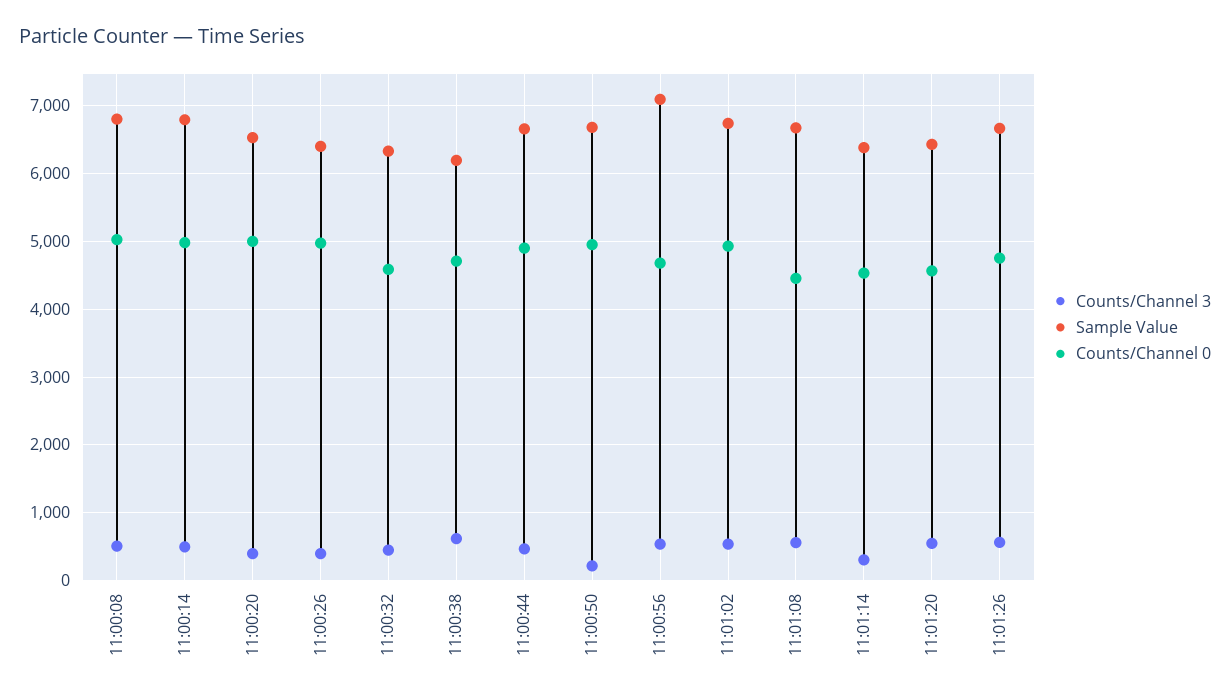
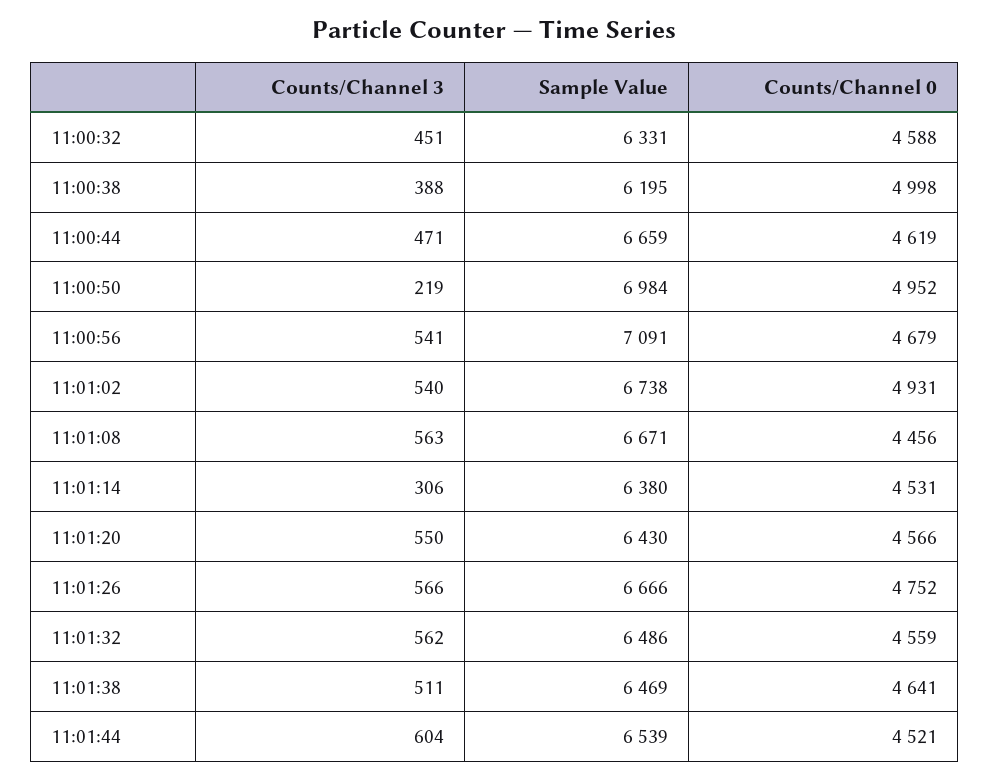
Counts/Channel 3, 11:00:08: 500 -> none
Sample Value, 11:00:08: 6800 -> none
Counts/Channel 0, 11:00:08: 5000 -> none
Counts/Channel 3, 11:00:14: 500 -> none
Sample Value, 11:00:14: 6800 -> none
Counts/Channel 0, 11:00:14: 5000 -> none
Counts/Channel 3, 11:00:20: 400 -> none
Sample Value, 11:00:20: 6500 -> none
Counts/Channel 0, 11:00:20: 5000 -> none
Counts/Channel 3, 11:00:26: 400 -> none
Sample Value, 11:00:26: 6400 -> none
Counts/Channel 0, 11:00:26: 5000 -> none
Counts/Channel 3, 11:00:38: 600 -> 388
Counts/Channel 0, 11:00:38: 4700 -> 4998
Counts/Channel 0, 11:00:44: 4900 -> 4619
Sample Value, 11:00:50: 6700 -> 6984
Counts/Channel 3, 11:01:32: none -> 562
Sample Value, 11:01:32: none -> 6486
Counts/Channel 0, 11:01:32: none -> 4559
Counts/Channel 3, 11:01:38: none -> 511
Sample Value, 11:01:38: none -> 6469
Counts/Channel 0, 11:01:38: none -> 4641
Counts/Channel 3, 11:01:44: none -> 604
Sample Value, 11:01:44: none -> 6539
Counts/Channel 0, 11:01:44: none -> 4521

